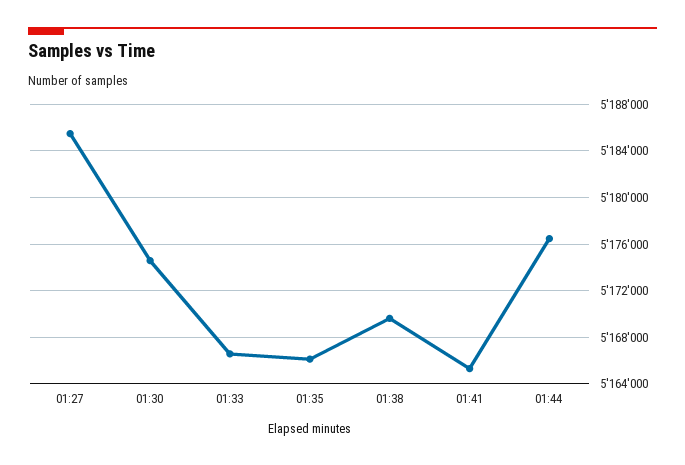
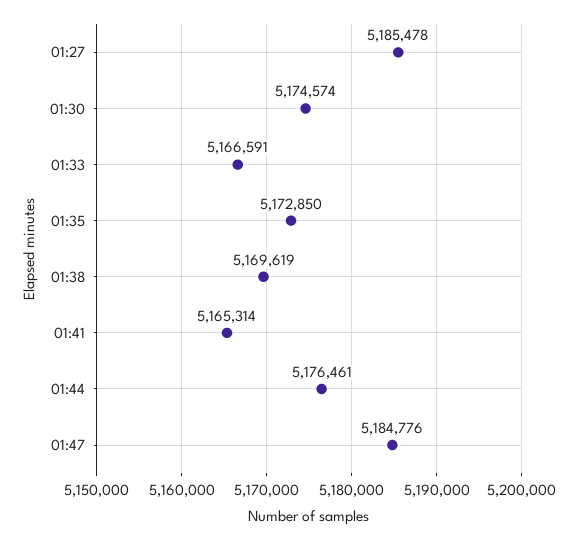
01:35: 5166000 -> 5172850
01:47: none -> 5184776

